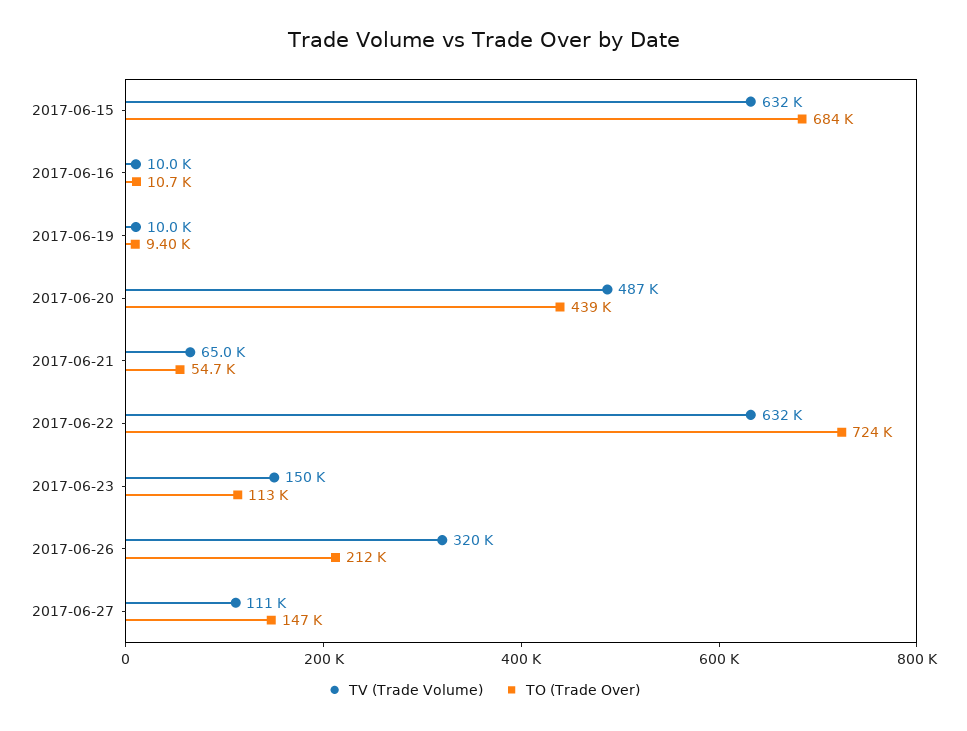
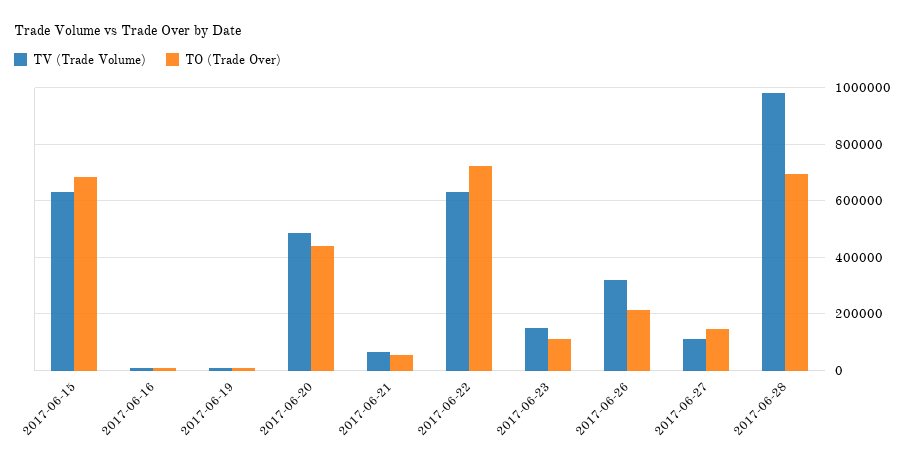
TV (Trade Volume), 2017-06-28: none -> 975000
TO (Trade Over), 2017-06-28: none -> 700000

